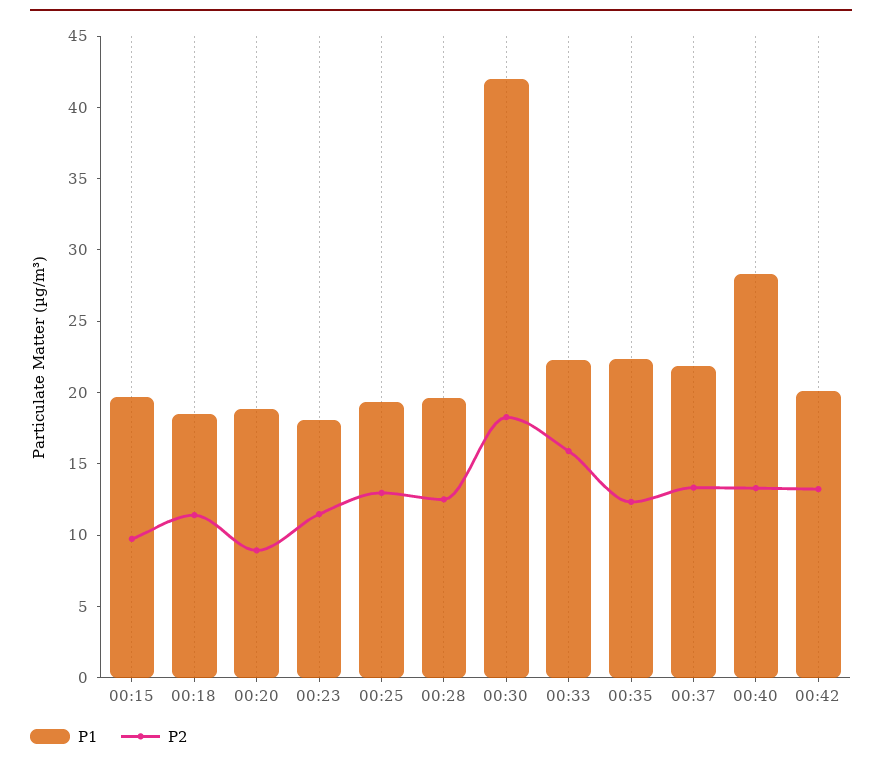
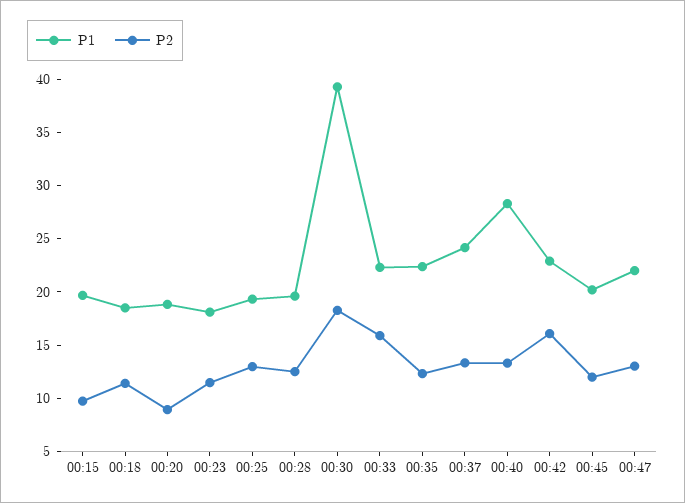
P1, 00:30: 42 -> 39
P1, 00:37: 22 -> 24
P1, 00:42: 20 -> 23
P2, 00:42: 13 -> 16
P1, 00:45: none -> 20
P2, 00:45: none -> 12
P1, 00:47: none -> 22
P2, 00:47: none -> 13

